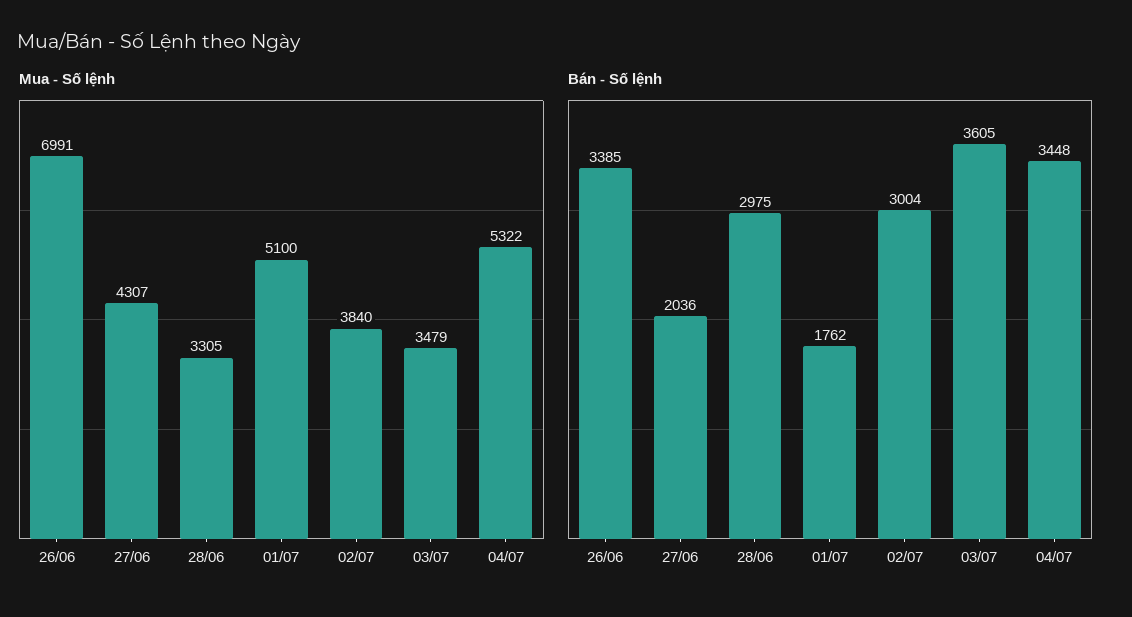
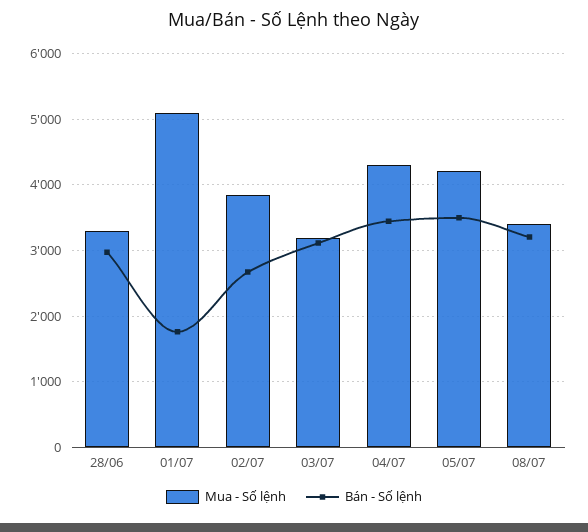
Mua - Số lệnh, 26/06: 6991 -> none
Mua - Số lệnh, 27/06: 4307 -> none
Mua - Số lệnh, 03/07: 3479 -> 3200
Mua - Số lệnh, 04/07: 5322 -> 4300
Bán - Số lệnh, 26/06: 3385 -> none
Bán - Số lệnh, 27/06: 2036 -> none
Bán - Số lệnh, 02/07: 3004 -> 2700
Bán - Số lệnh, 03/07: 3605 -> 3100
Mua - Số lệnh, 05/07: none -> 4200
Bán - Số lệnh, 05/07: none -> 3500
Mua - Số lệnh, 08/07: none -> 3400
Bán - Số lệnh, 08/07: none -> 3200

